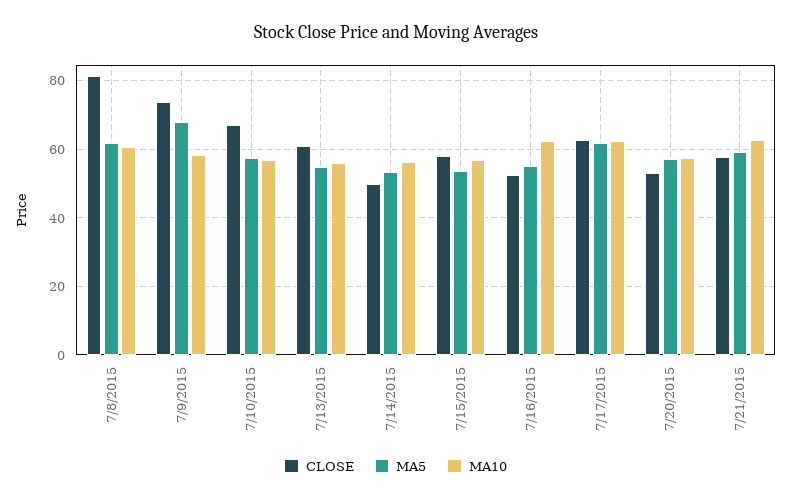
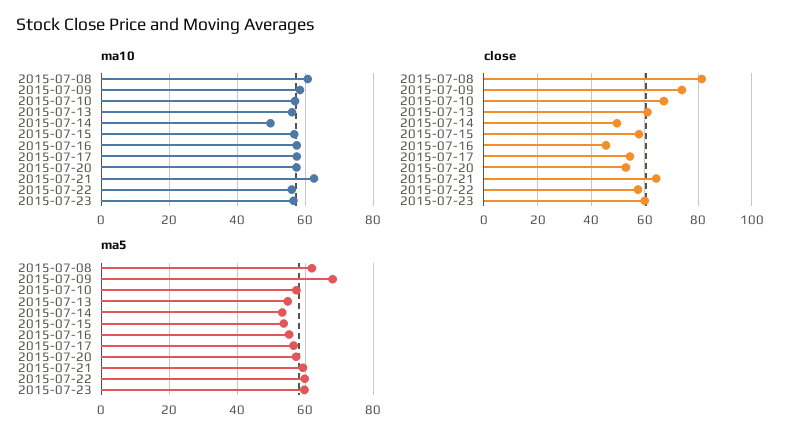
MA10, 7/14/2015: 56 -> 50
CLOSE, 7/16/2015: 52 -> 45
MA10, 7/16/2015: 62 -> 58
CLOSE, 7/17/2015: 62 -> 55
MA5, 7/17/2015: 62 -> 56
MA10, 7/17/2015: 62 -> 58
CLOSE, 7/21/2015: 58 -> 65
MA10, 2015-07-22: none -> 56
MA10, 2015-07-23: none -> 56
CLOSE, 2015-07-22: none -> 57.5
CLOSE, 2015-07-23: none -> 60
MA5, 2015-07-22: none -> 60
MA5, 2015-07-23: none -> 60

